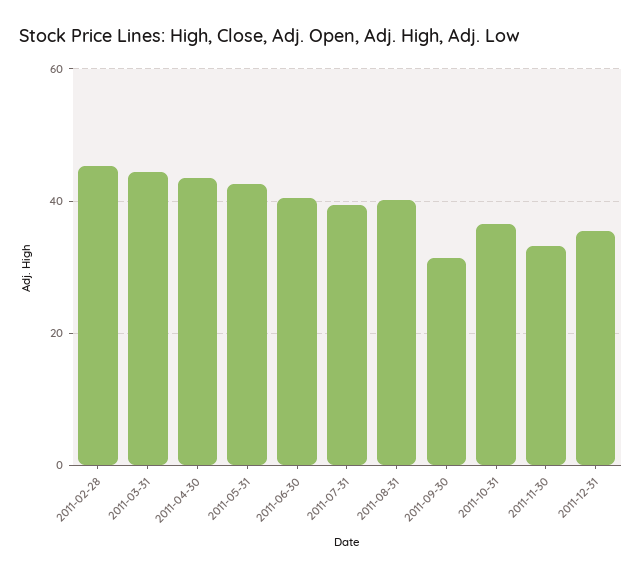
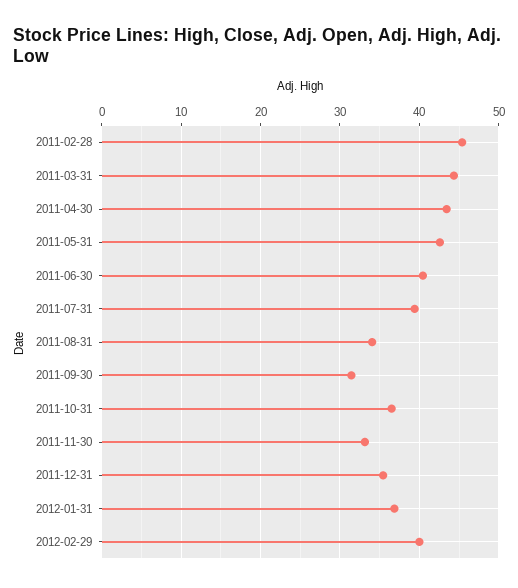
2011-08-31: 40 -> 34
2012-01-31: none -> 37
2012-02-29: none -> 40

